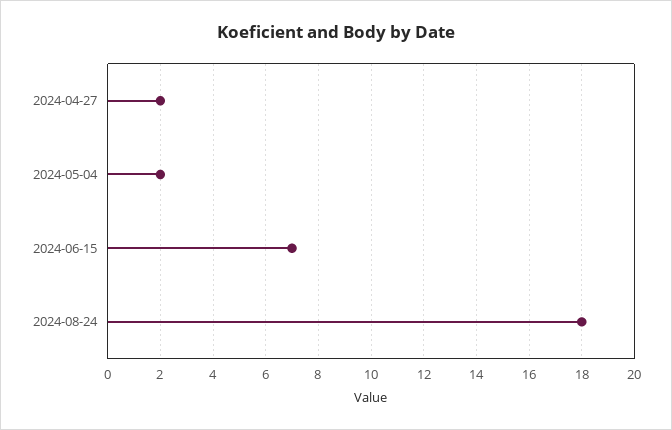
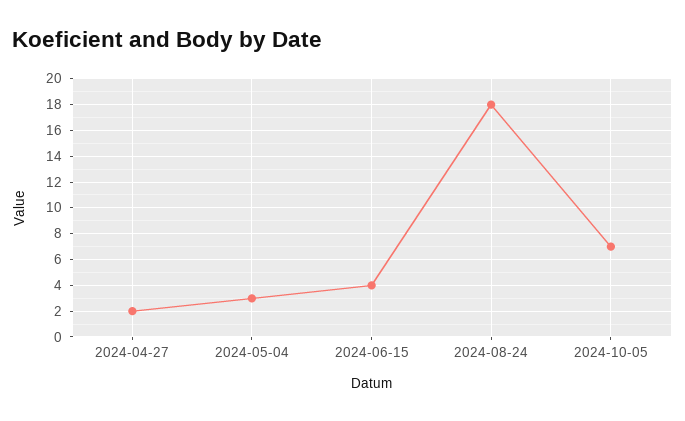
2024-05-04: 2 -> 3
2024-06-15: 7 -> 4
2024-10-05: none -> 7

